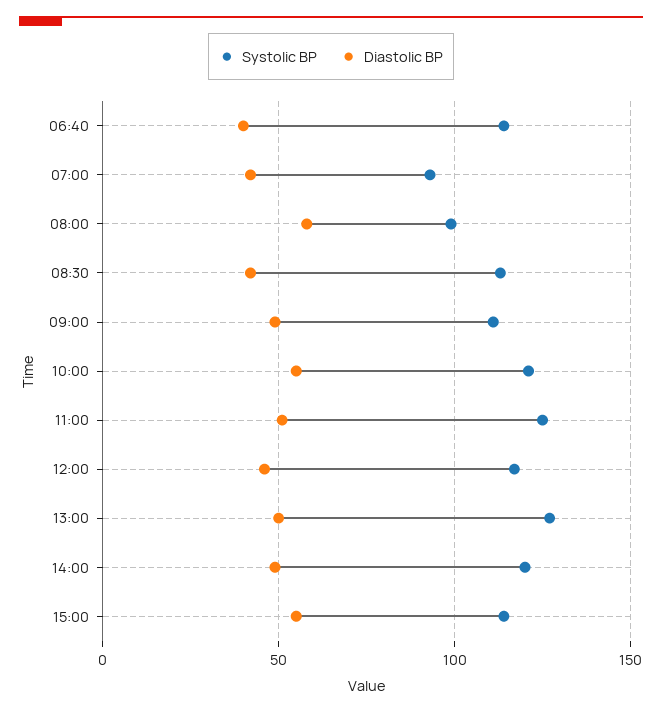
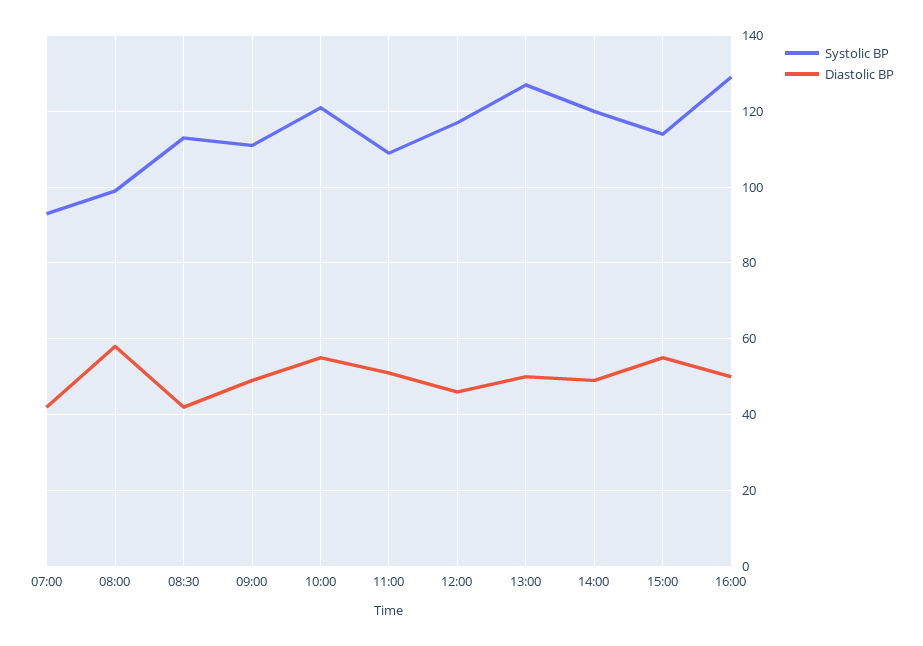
Systolic BP, 06:40: 115 -> none
Diastolic BP, 06:40: 40 -> none
Systolic BP, 11:00: 125 -> 110
Systolic BP, 16:00: none -> 130
Diastolic BP, 16:00: none -> 50

